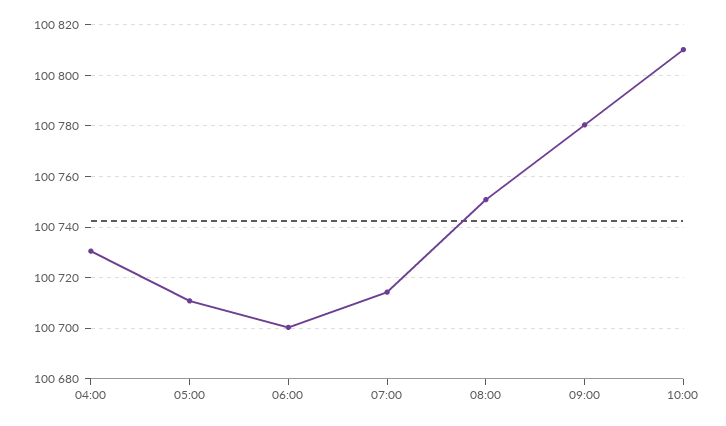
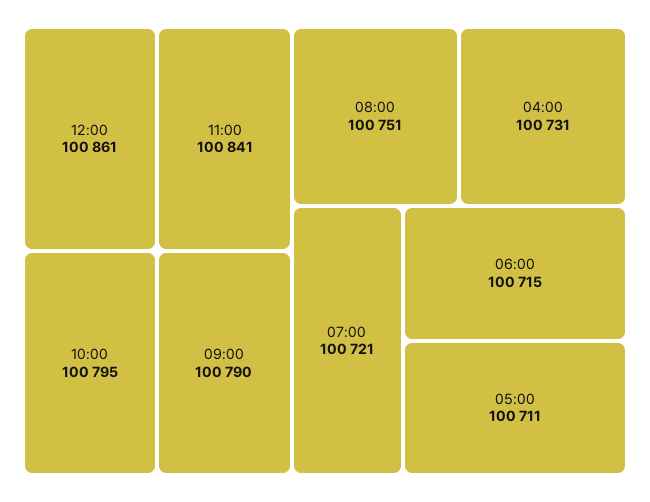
06:00: 100700 -> 100715
07:00: 100715 -> 100721
09:00: 100780 -> 100790
10:00: 100810 -> 100795
12:00: none -> 100861
11:00: none -> 100841

